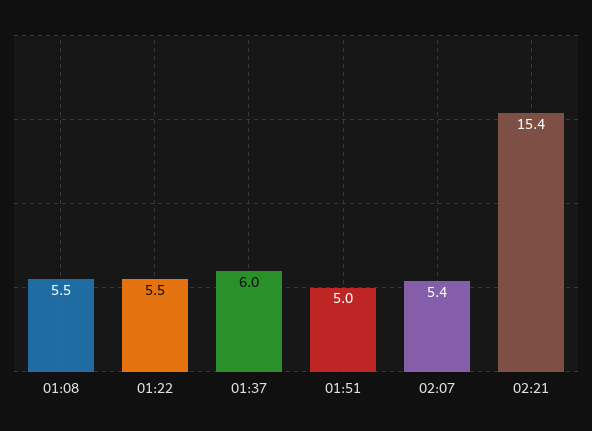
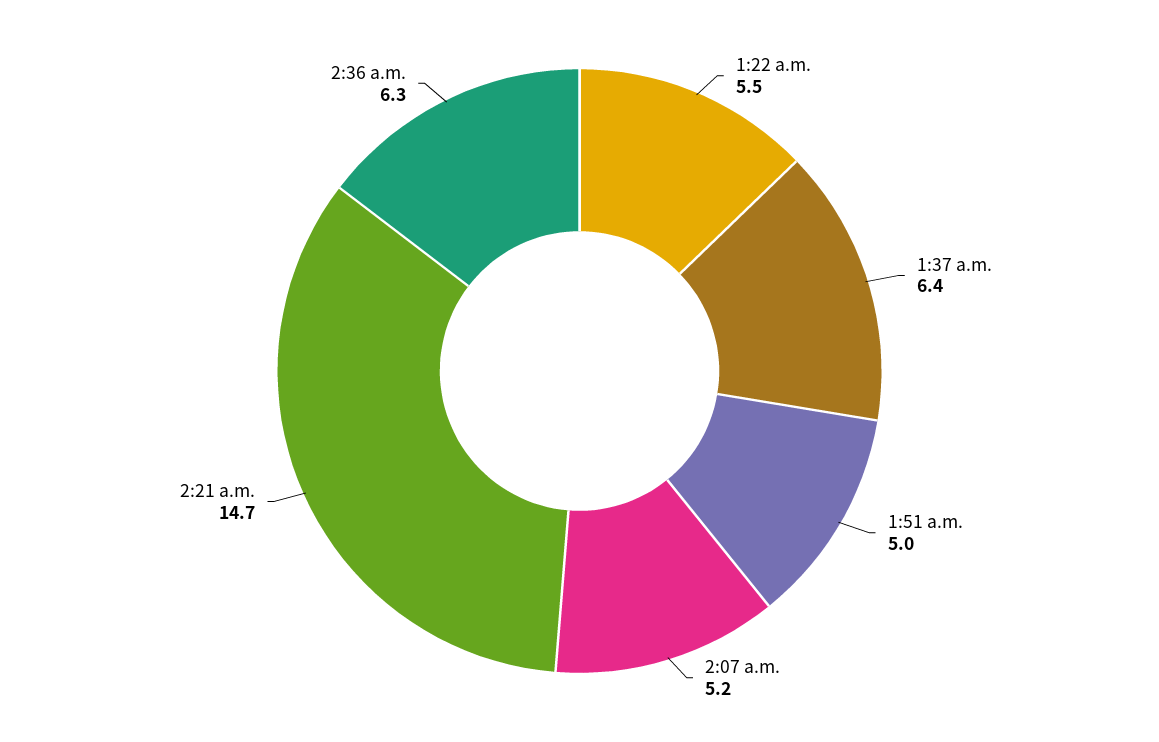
01:08: 5.5 -> none
01:37: 6 -> 6.4
02:07: 5.4 -> 5.2
02:21: 15.4 -> 14.7
2:36 a.m.: none -> 6.3

